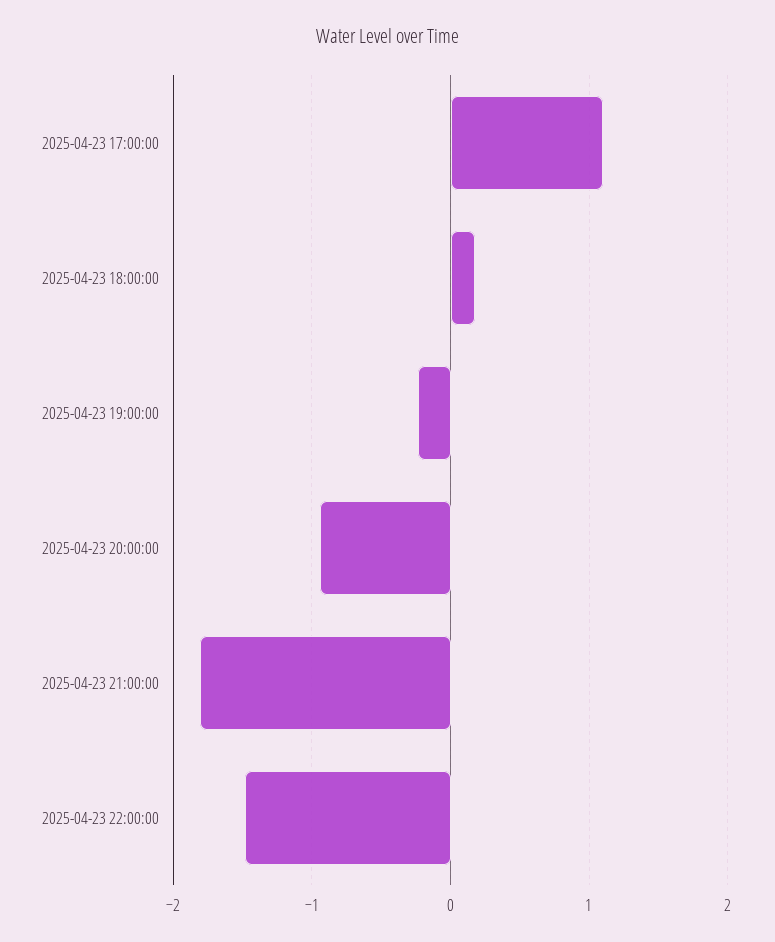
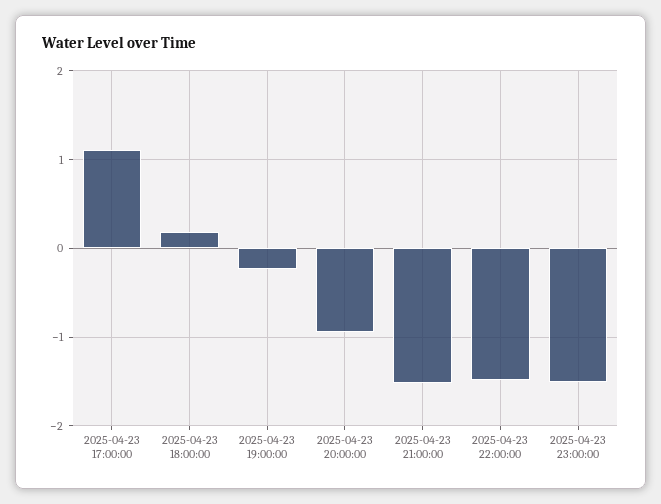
2025-04-23 21:00:00: -1.8 -> -1.5
2025-04-23 23:00:00: none -> -1.5

